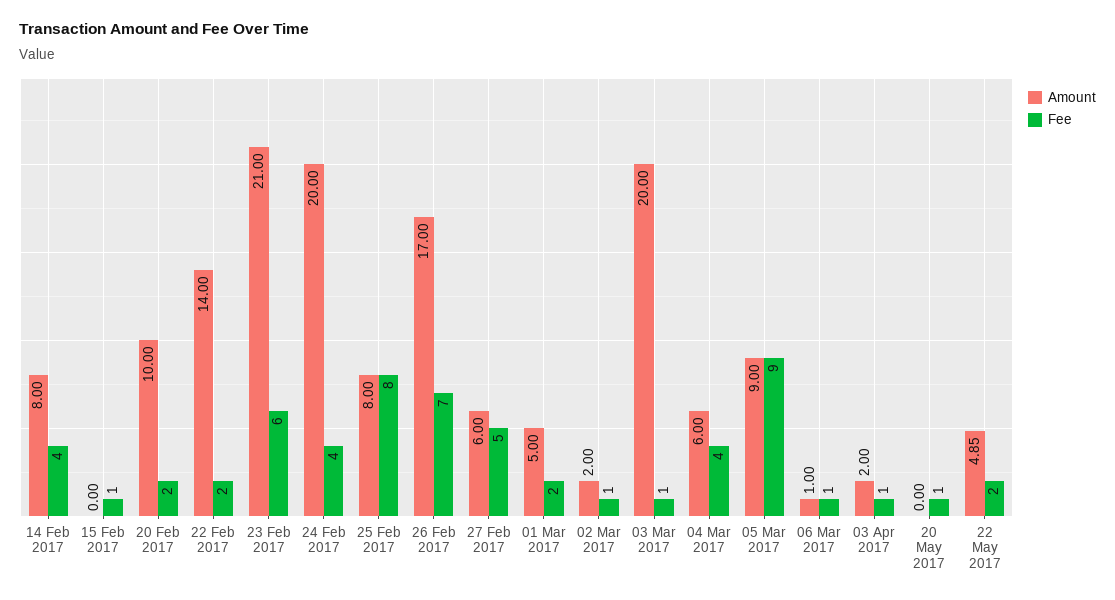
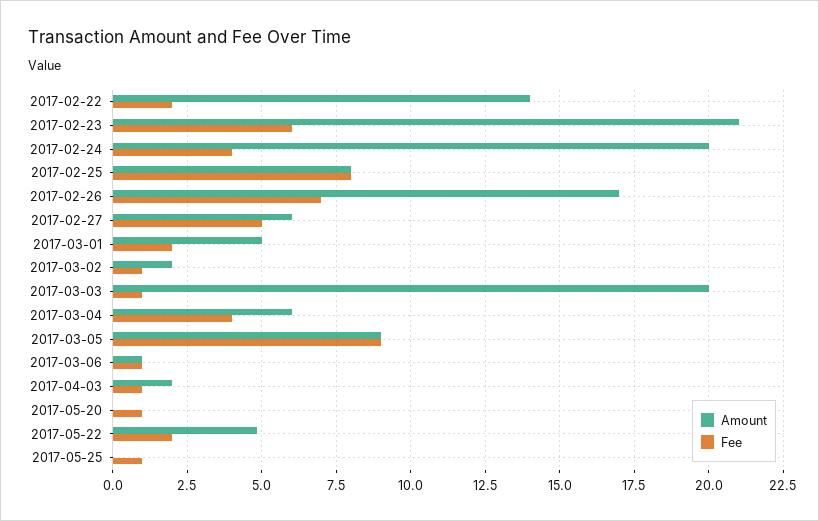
Amount, 14 Feb 2017: 8 -> none
Fee, 14 Feb 2017: 4 -> none
Amount, 15 Feb 2017: 0 -> none
Fee, 15 Feb 2017: 1 -> none
Amount, 20 Feb 2017: 10 -> none
Fee, 20 Feb 2017: 2 -> none
Amount, 2017-05-25: none -> 0
Fee, 2017-05-25: none -> 1

